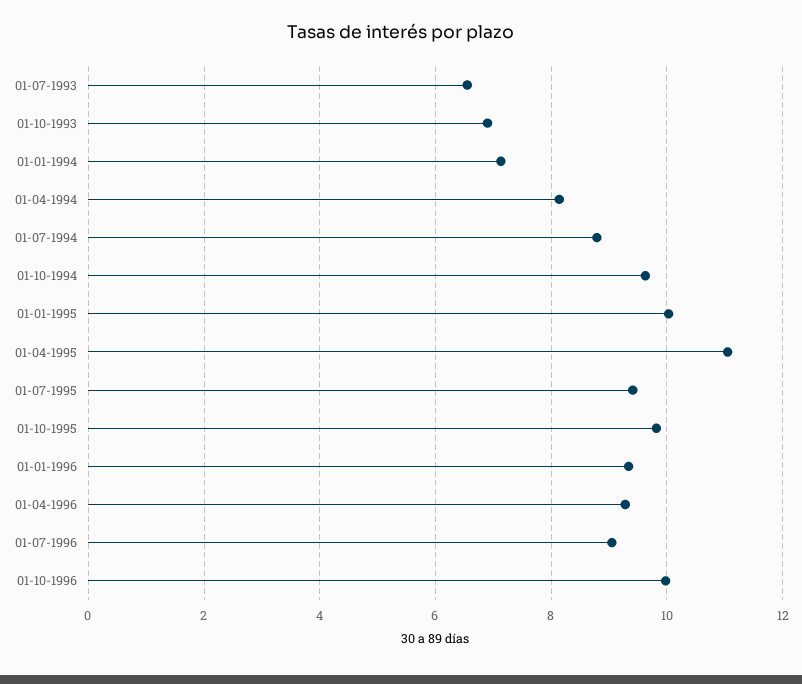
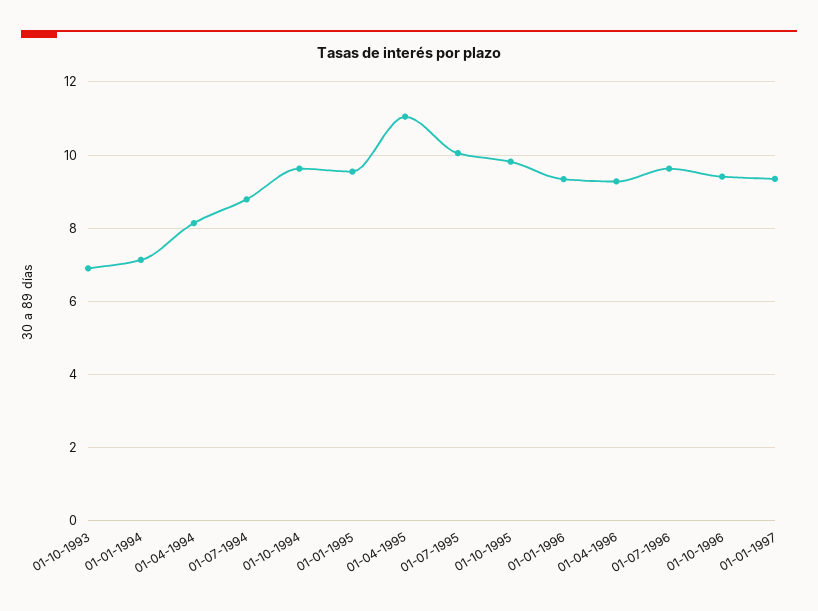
01-07-1993: 6.6 -> none
01-01-1995: 10 -> 9.6
01-07-1995: 9.4 -> 10
01-07-1996: 9 -> 9.6
01-10-1996: 10 -> 9.4
01-01-1997: none -> 9.4

